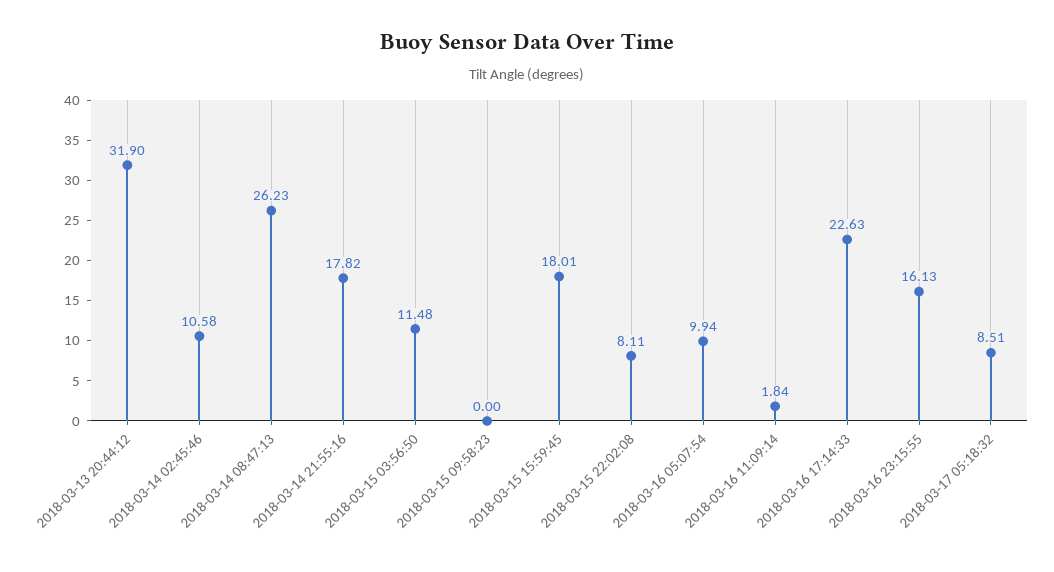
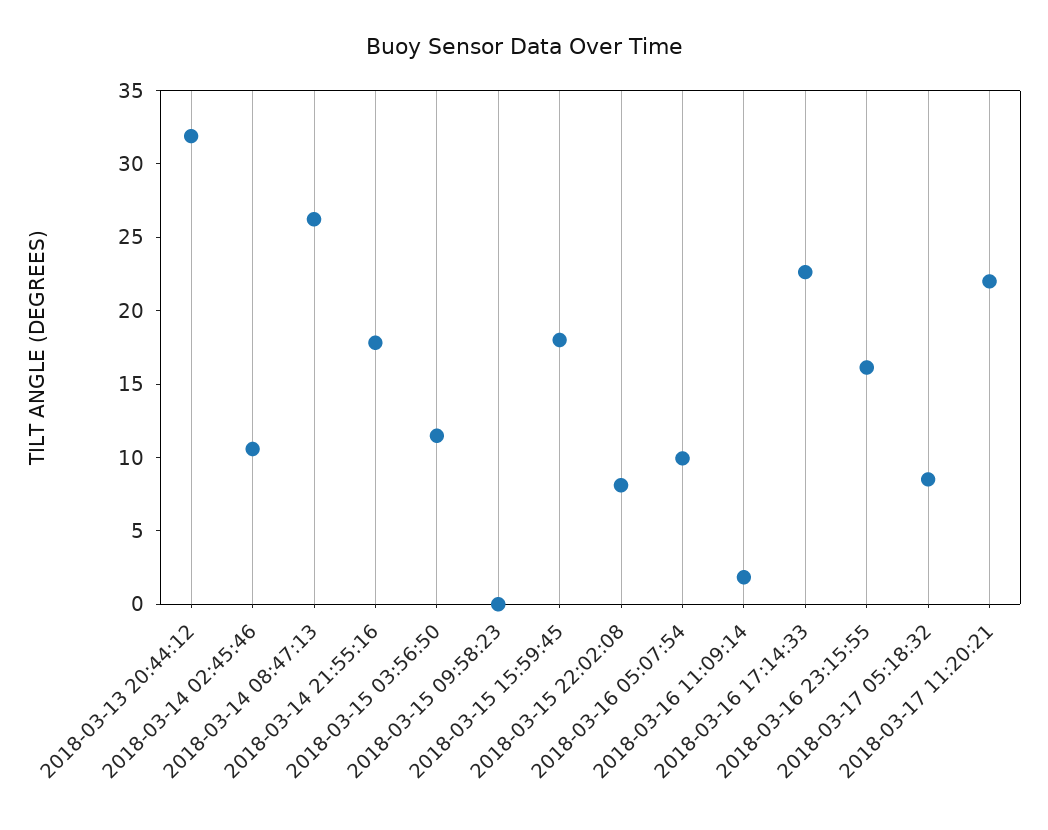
2018-03-17 11:20:21: none -> 22

